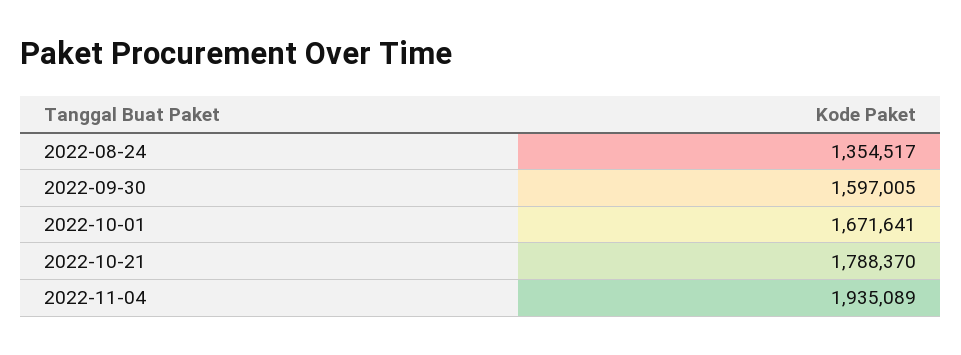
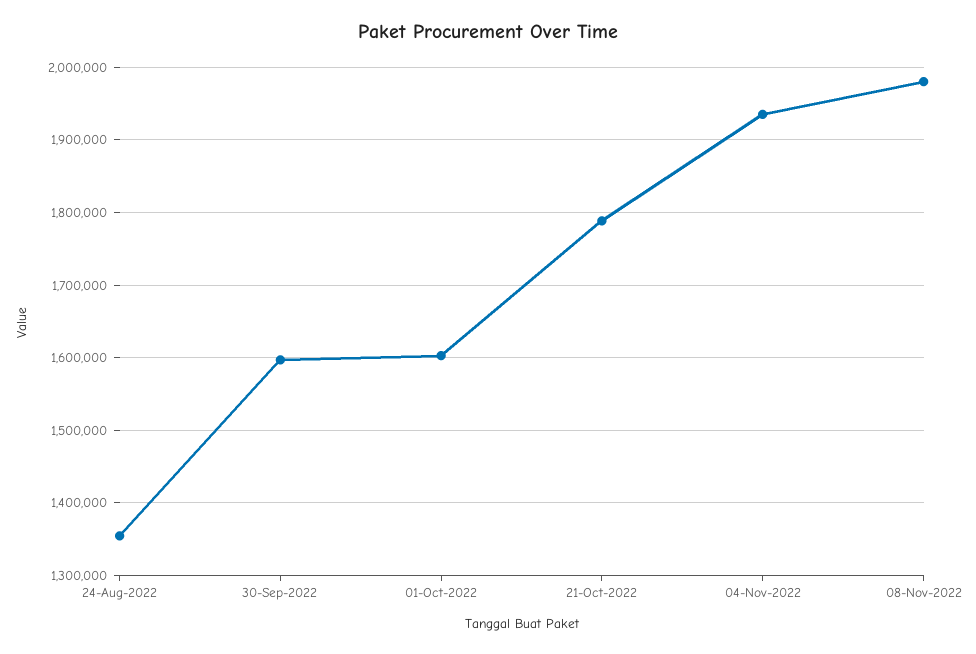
2022-10-01: 1671641 -> 1600000
08-Nov-2022: none -> 1980000

